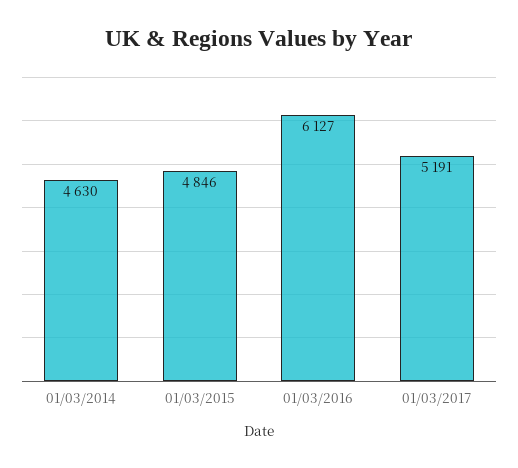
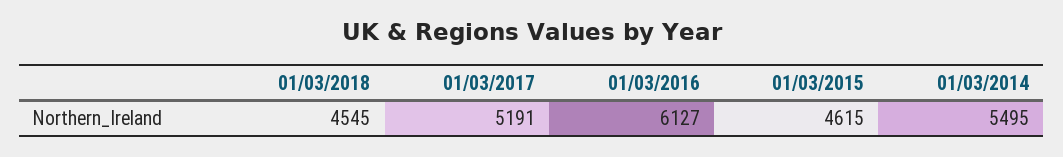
01/03/2014: 4630 -> 5495
01/03/2015: 4846 -> 4615
01/03/2018: none -> 4545

